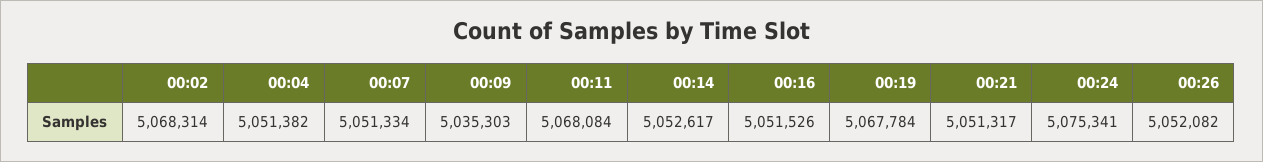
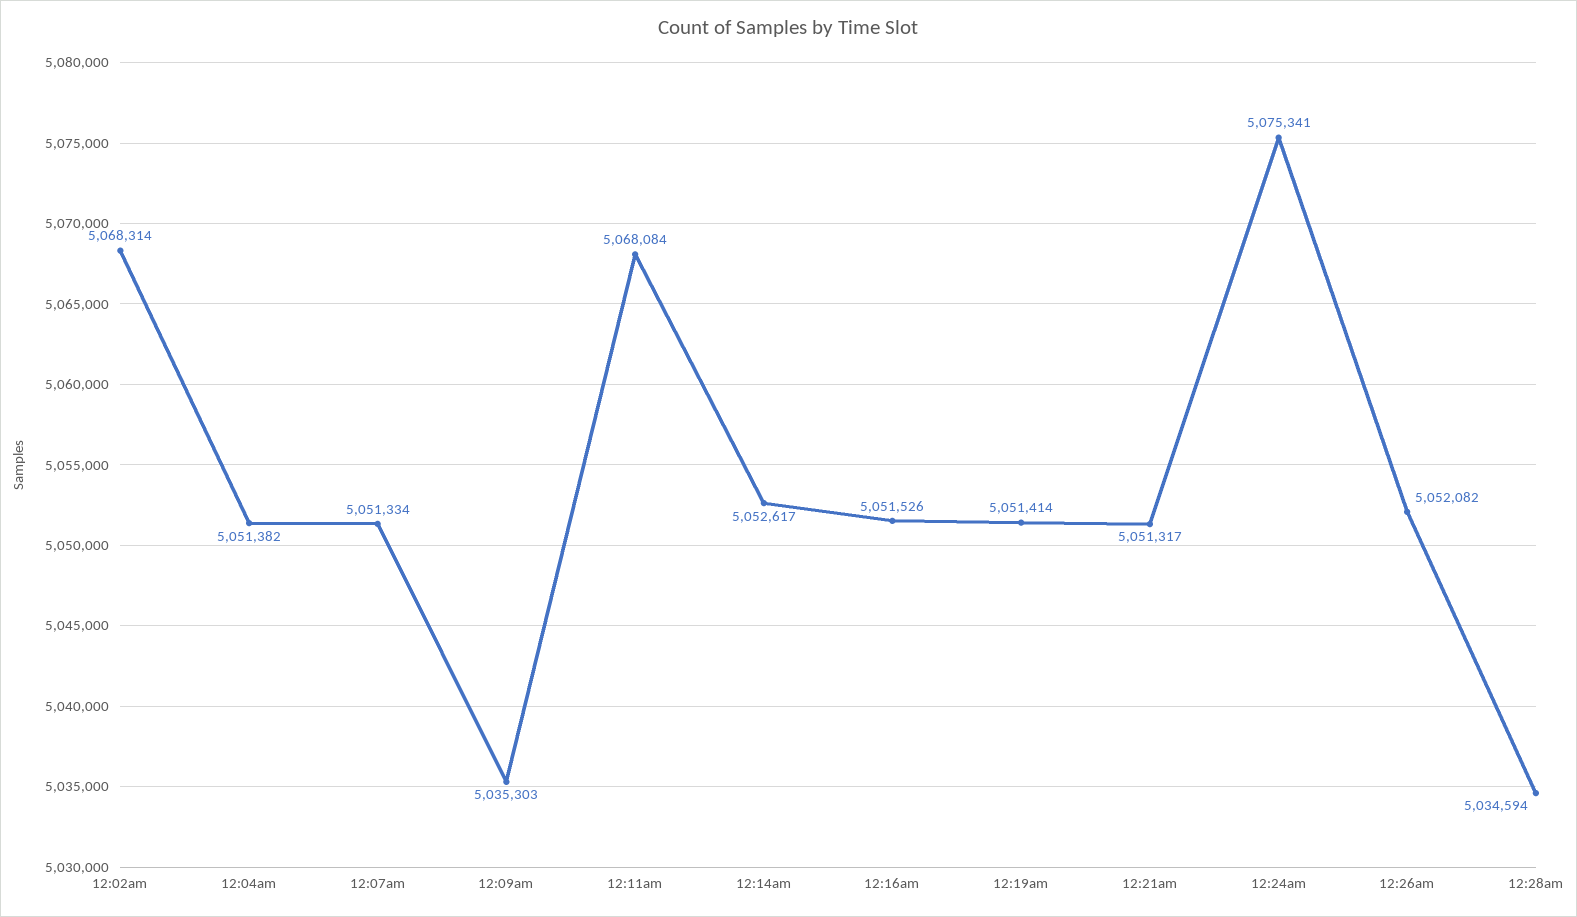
00:19: 5067784 -> 5051414
12:28am: none -> 5034594

